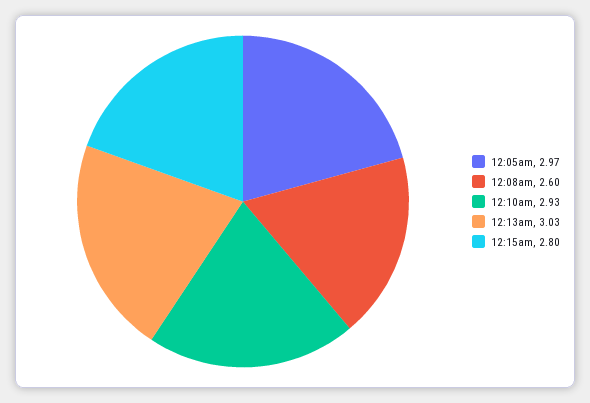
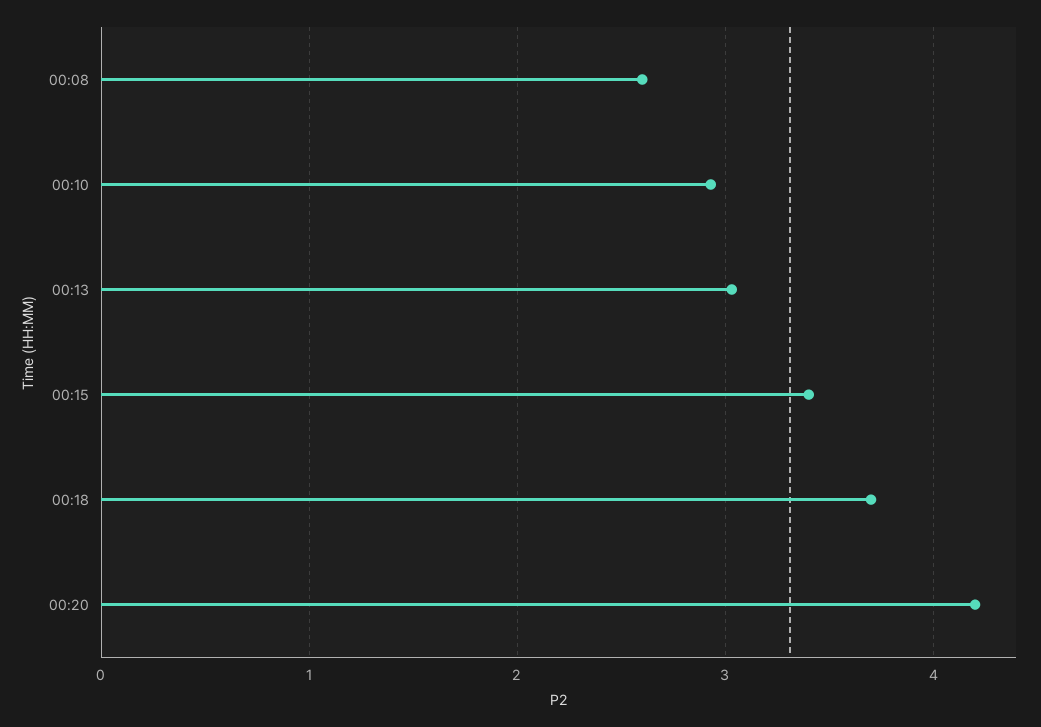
12:05am: 2.97 -> none
12:15am: 2.8 -> 3.4
00:18: none -> 3.7
00:20: none -> 4.2

